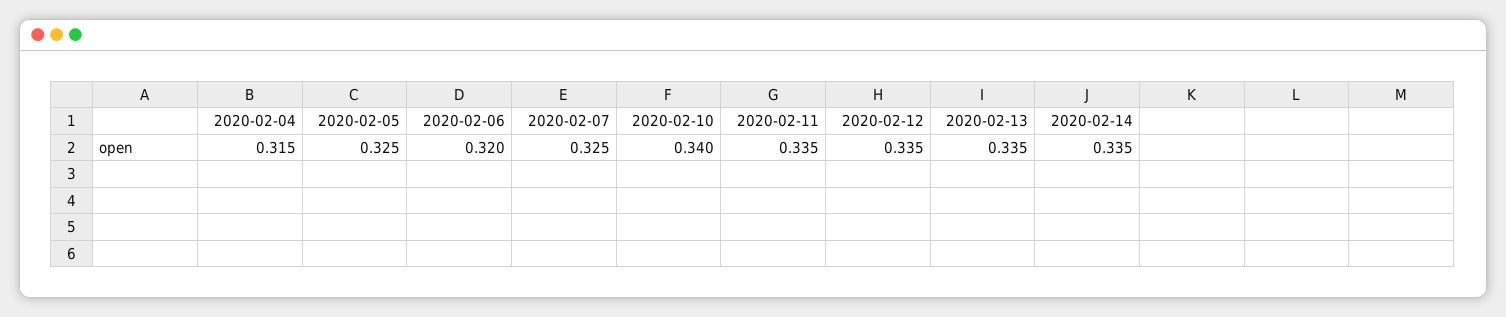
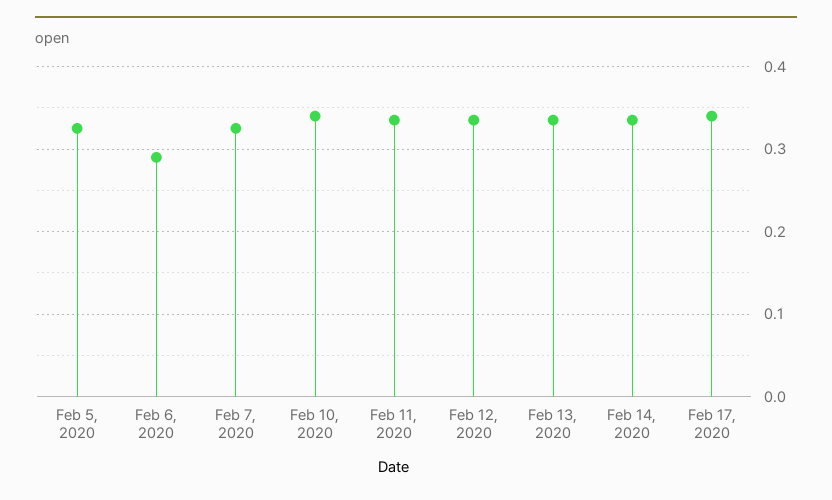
2020-02-04: 0.315 -> none
2020-02-06: 0.32 -> 0.29
Feb 17, 2020: none -> 0.34

